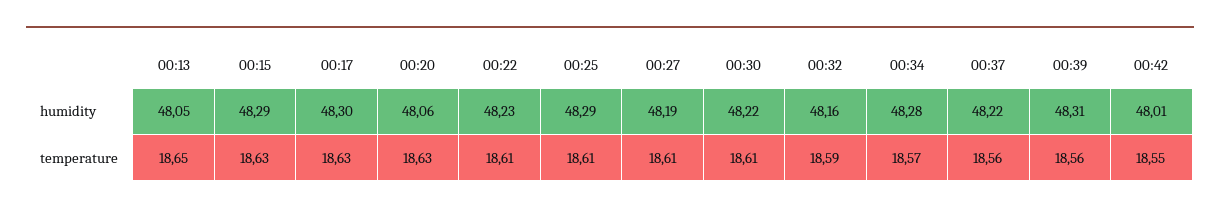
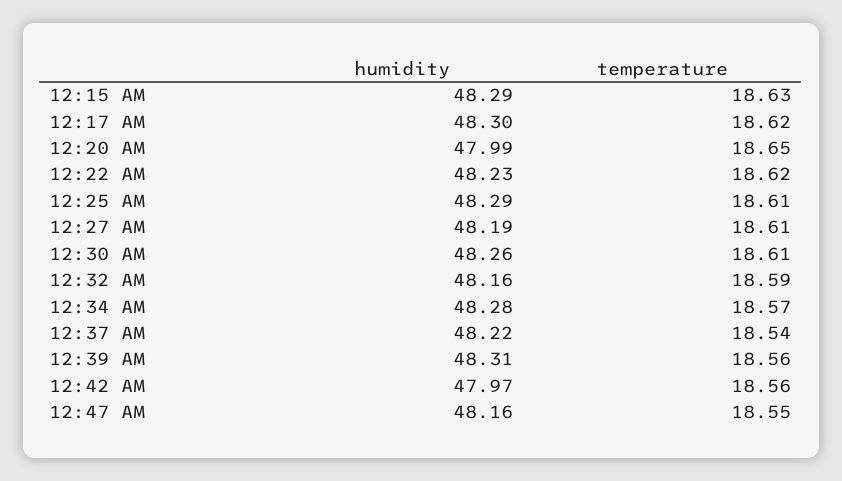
00:13, humidity: 48.05 -> none
00:20, humidity: 48.06 -> 47.99
00:30, humidity: 48.22 -> 48.26
00:42, humidity: 48.01 -> 47.97
00:13, temperature: 18.65 -> none
00:17, temperature: 18.63 -> 18.62
00:20, temperature: 18.63 -> 18.65
00:22, temperature: 18.61 -> 18.62
00:37, temperature: 18.56 -> 18.54
00:42, temperature: 18.55 -> 18.56
12:47 AM, humidity: none -> 48.16
12:47 AM, temperature: none -> 18.55

